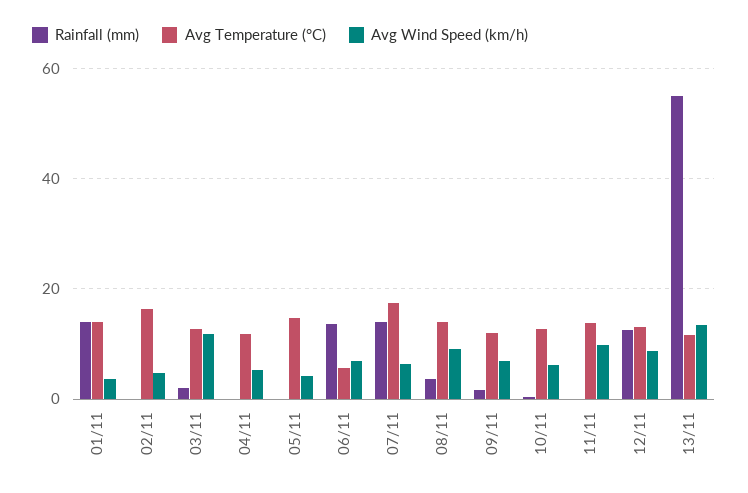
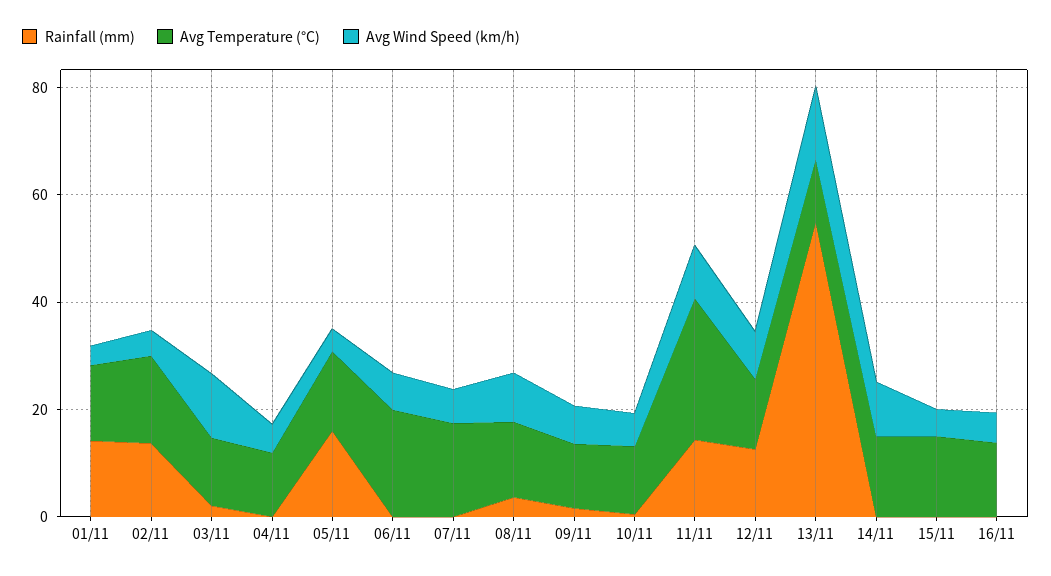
Rainfall (mm), 02/11: 0 -> 15
Rainfall (mm), 05/11: 0 -> 15
Rainfall (mm), 06/11: 14 -> 0
Avg Temperature (°C), 06/11: 6 -> 20
Rainfall (mm), 07/11: 14 -> 0
Rainfall (mm), 11/11: 0 -> 15
Avg Temperature (°C), 11/11: 14 -> 25
Rainfall (mm), 14/11: none -> 0
Avg Temperature (°C), 14/11: none -> 15
Avg Wind Speed (km/h), 14/11: none -> 10
Rainfall (mm), 15/11: none -> 0
Avg Temperature (°C), 15/11: none -> 15
Avg Wind Speed (km/h), 15/11: none -> 5
Rainfall (mm), 16/11: none -> 0
Avg Temperature (°C), 16/11: none -> 15
Avg Wind Speed (km/h), 16/11: none -> 5

